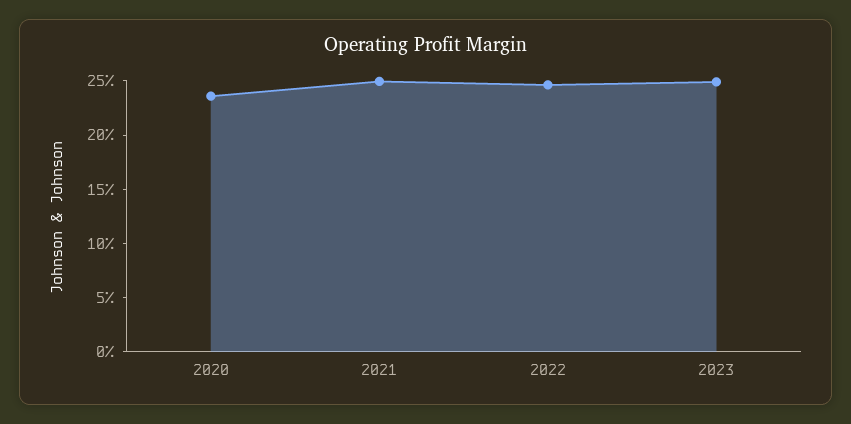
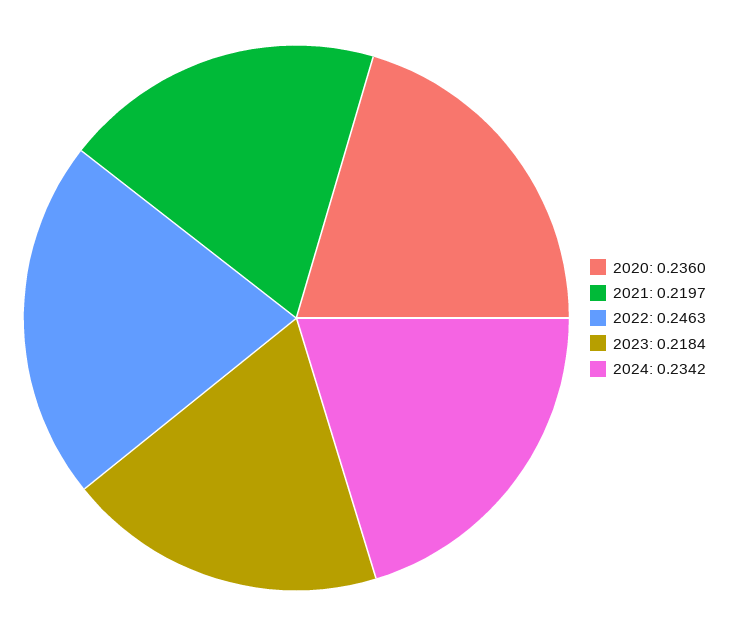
2021: 0.25 -> 0.2197
2023: 0.25 -> 0.2184
2024: none -> 0.2342

